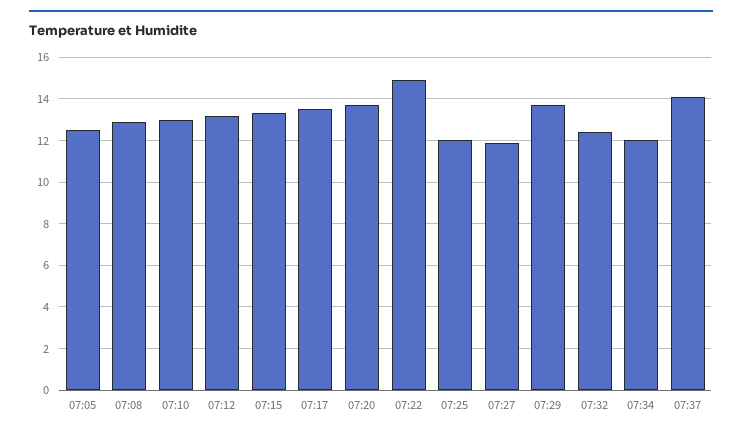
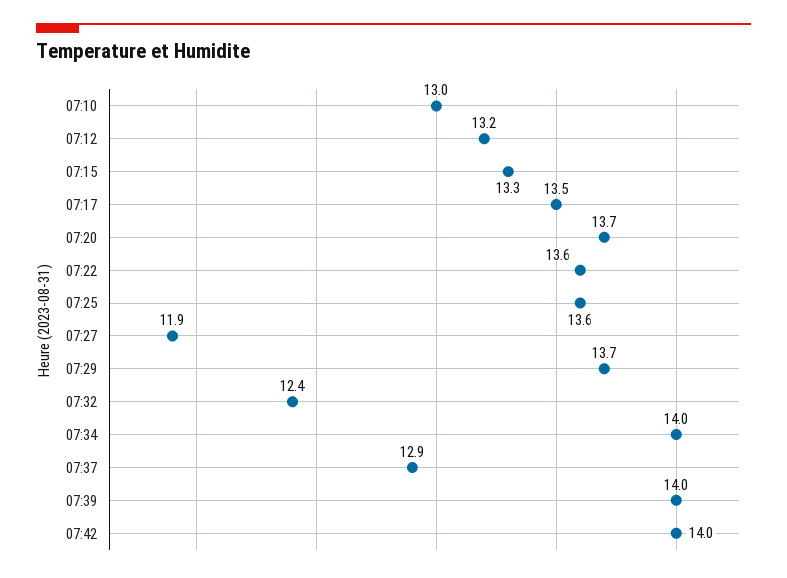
07:05: 12.5 -> none
07:08: 13 -> none
07:22: 15 -> 13.6
07:25: 12 -> 13.6
07:34: 12 -> 14
07:37: 14 -> 12.9
07:39: none -> 14
07:42: none -> 14

